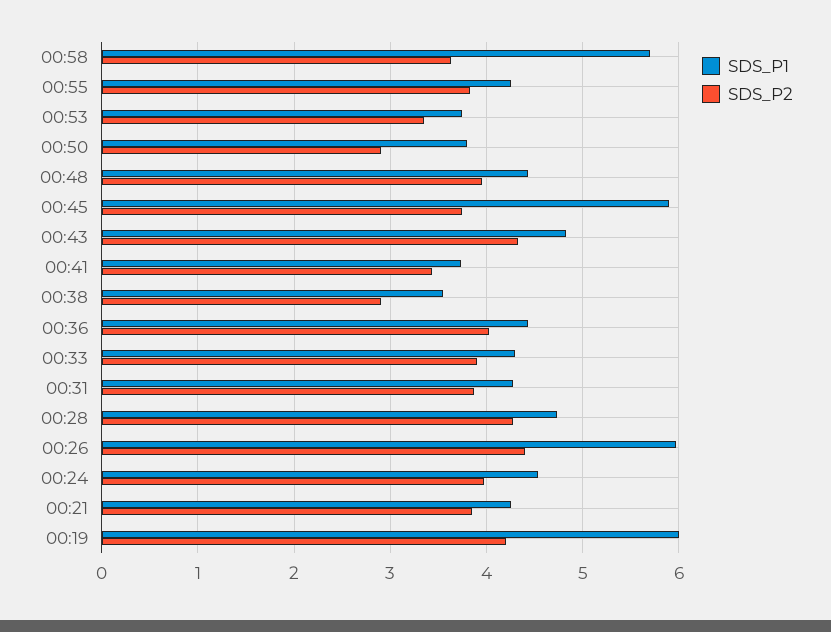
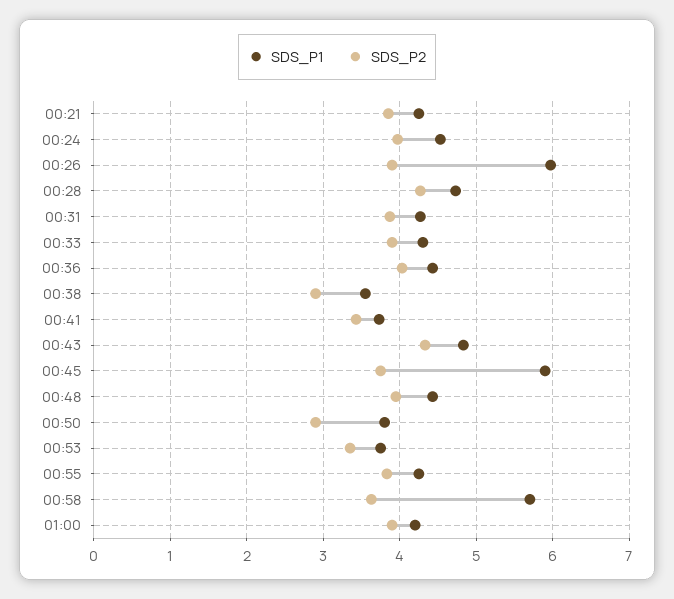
SDS_P2, 00:26: 4.4 -> 3.9
SDS_P1, 00:19: 6 -> none
SDS_P2, 00:19: 4.2 -> none
SDS_P1, 01:00: none -> 4.2
SDS_P2, 01:00: none -> 3.9

